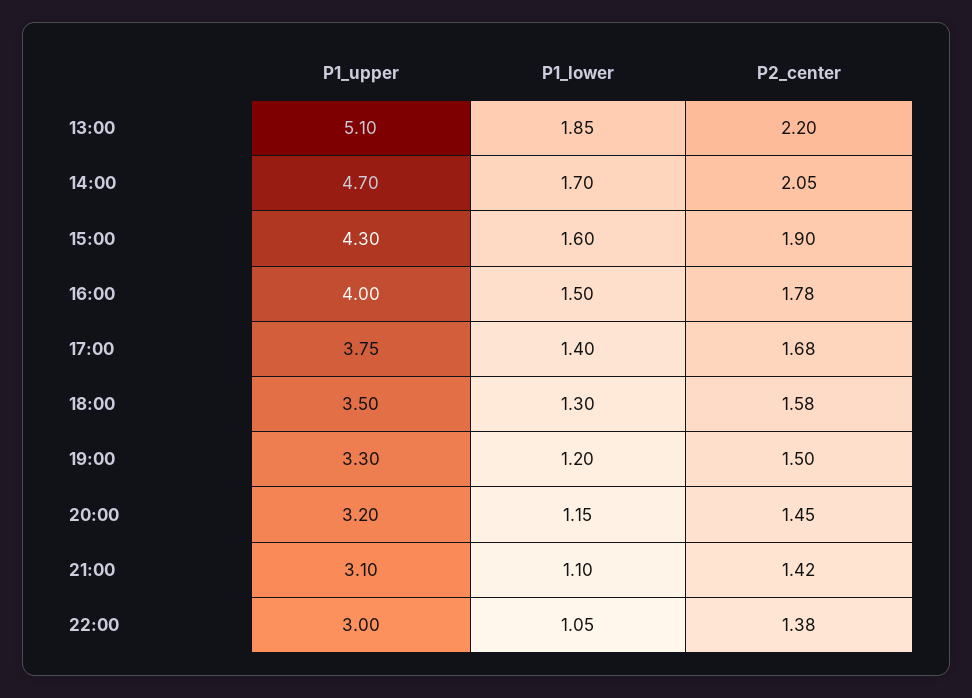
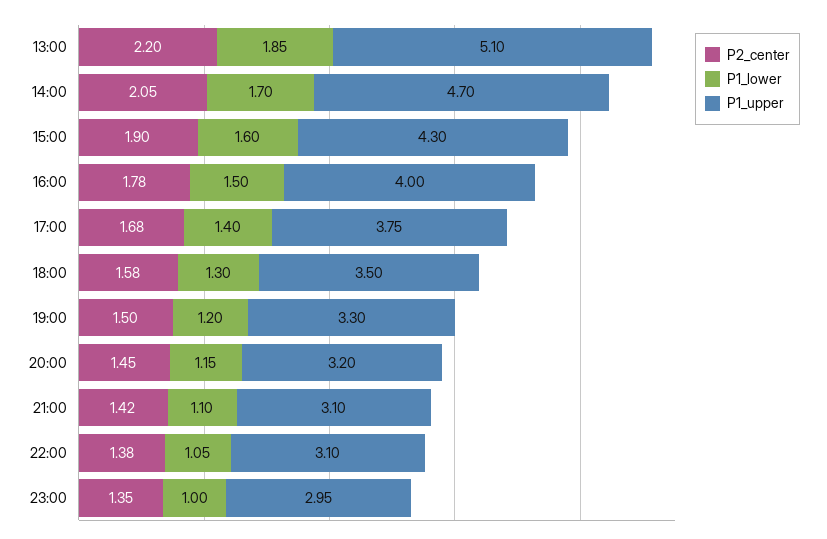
P1_upper, 22:00: 3 -> 3.1
P2_center, 23:00: none -> 1.35
P1_lower, 23:00: none -> 1
P1_upper, 23:00: none -> 2.95

